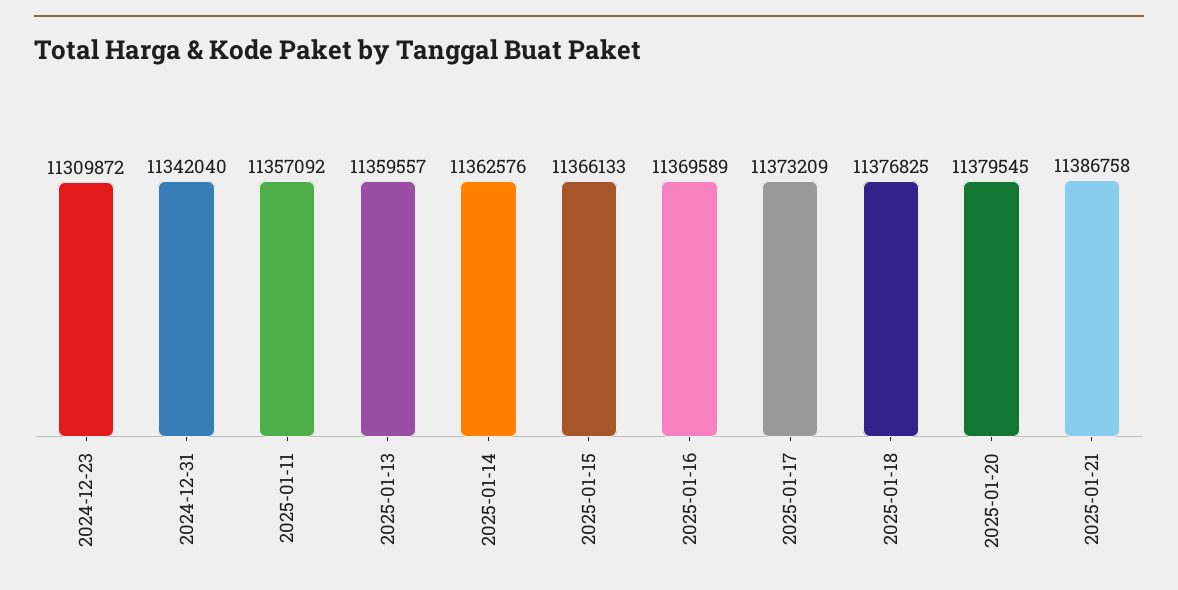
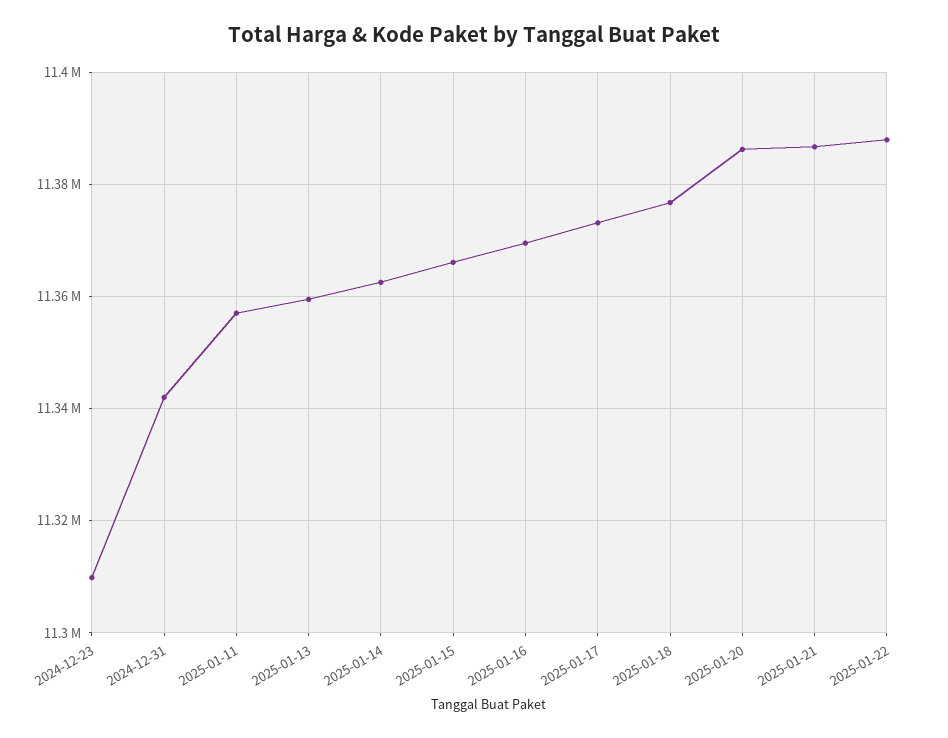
2025-01-20: 11379545 -> 11386000
2025-01-22: none -> 11388000

